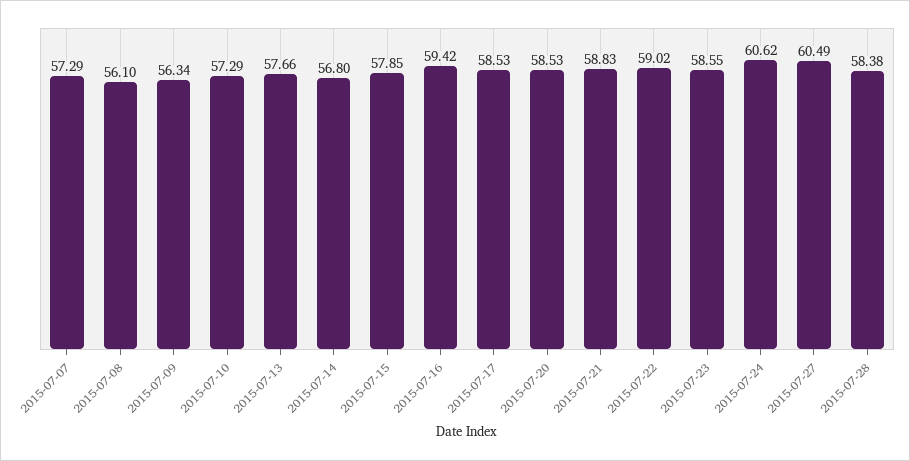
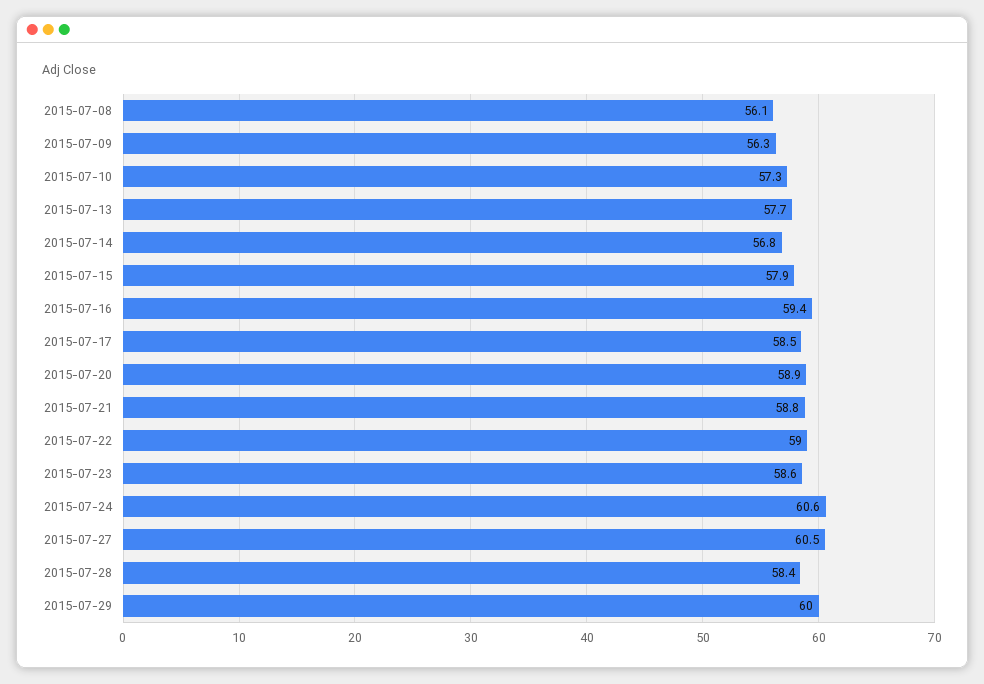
2015-07-07: 57.29 -> none
2015-07-20: 58.53 -> 58.9
2015-07-29: none -> 60

